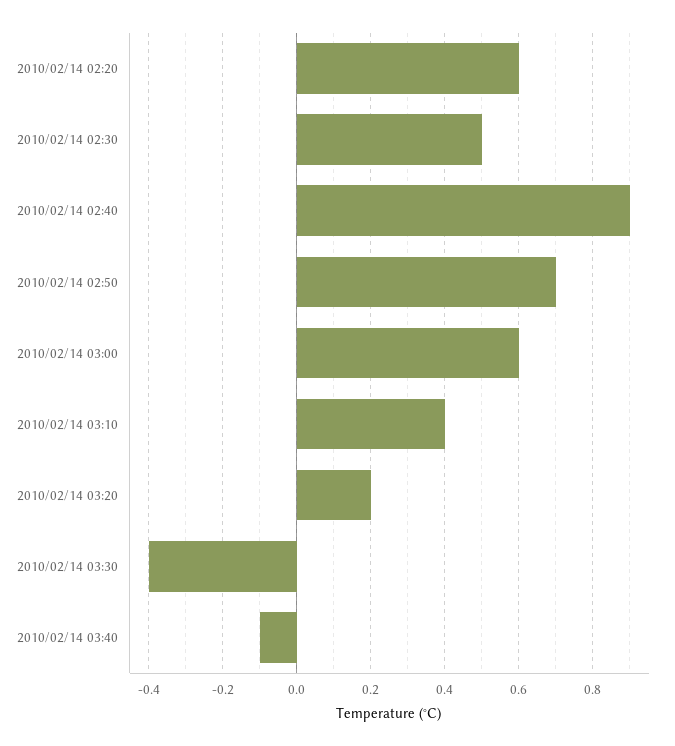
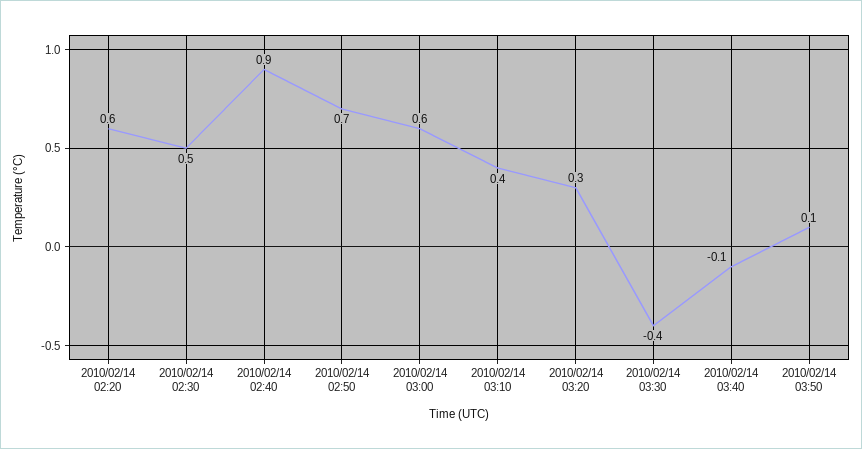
2010/02/14 03:20: 0.2 -> 0.3
2010/02/14 03:50: none -> 0.1

